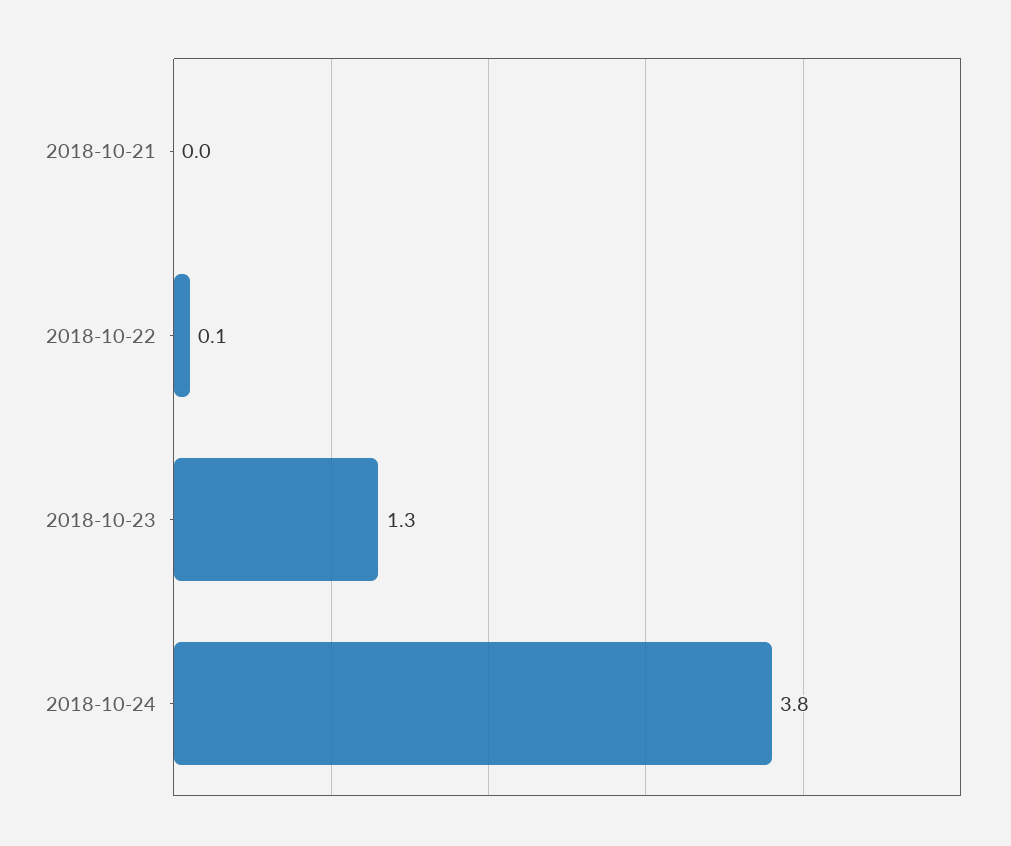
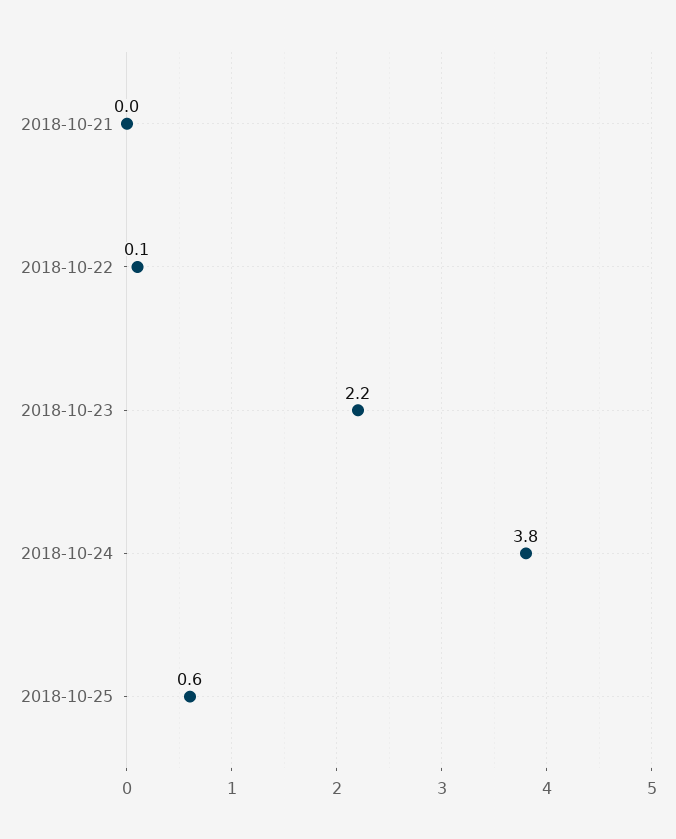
2018-10-23: 1.3 -> 2.2
2018-10-25: none -> 0.6

